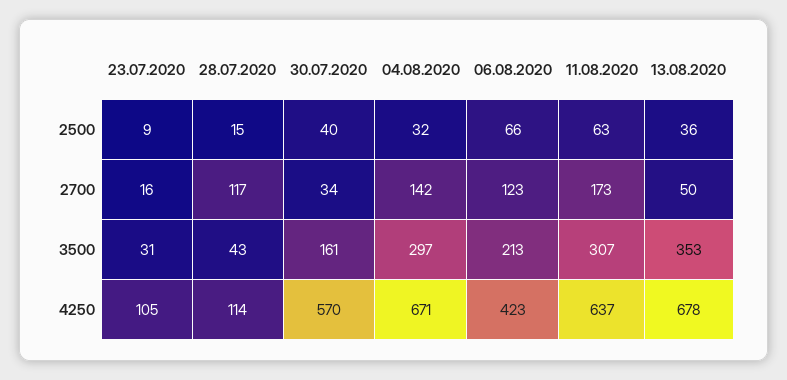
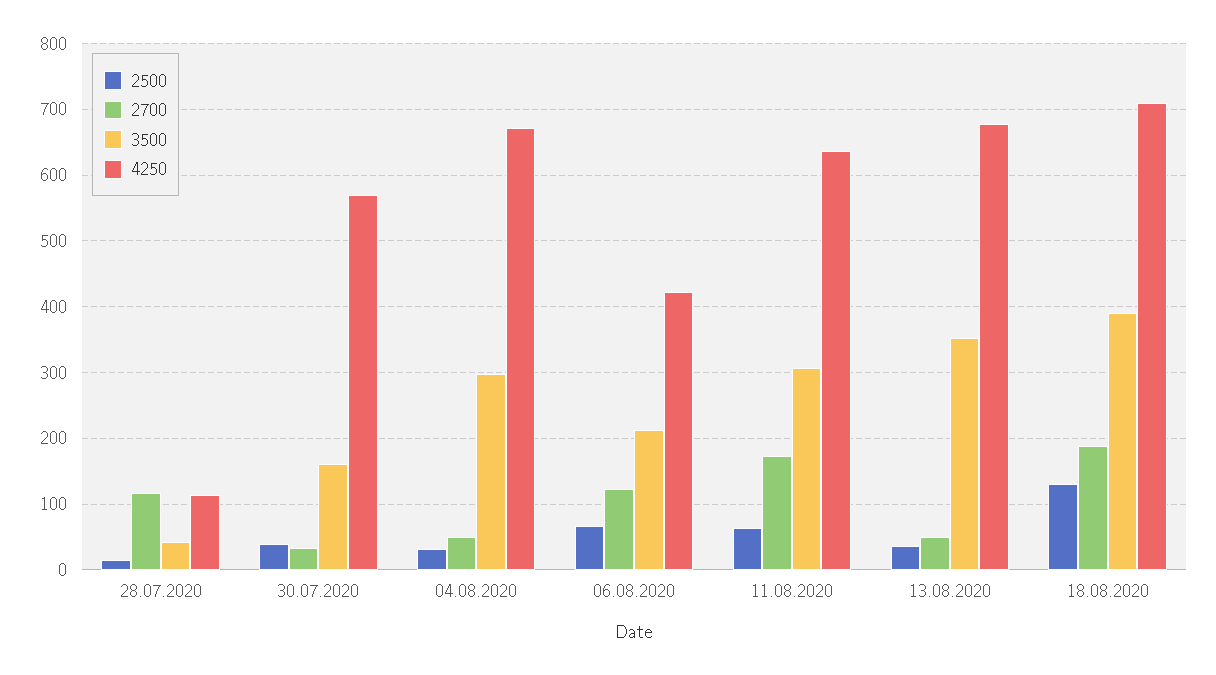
2500, 23.07.2020: 9 -> none
2700, 23.07.2020: 16 -> none
2700, 04.08.2020: 142 -> 50
3500, 23.07.2020: 31 -> none
4250, 23.07.2020: 105 -> none
2500, 18.08.2020: none -> 130
2700, 18.08.2020: none -> 190
3500, 18.08.2020: none -> 390
4250, 18.08.2020: none -> 710

